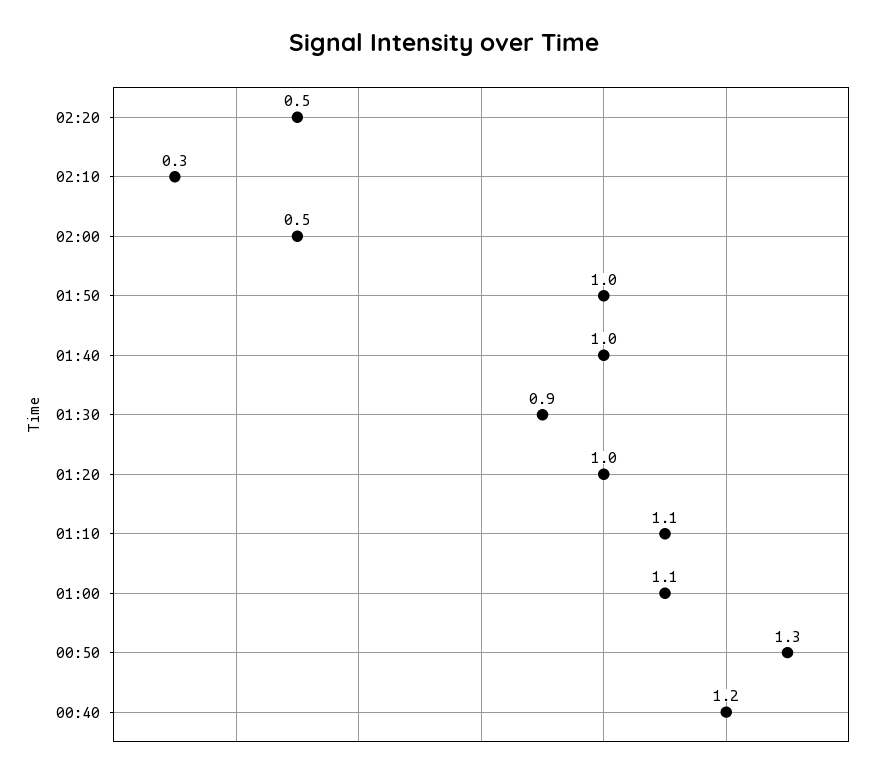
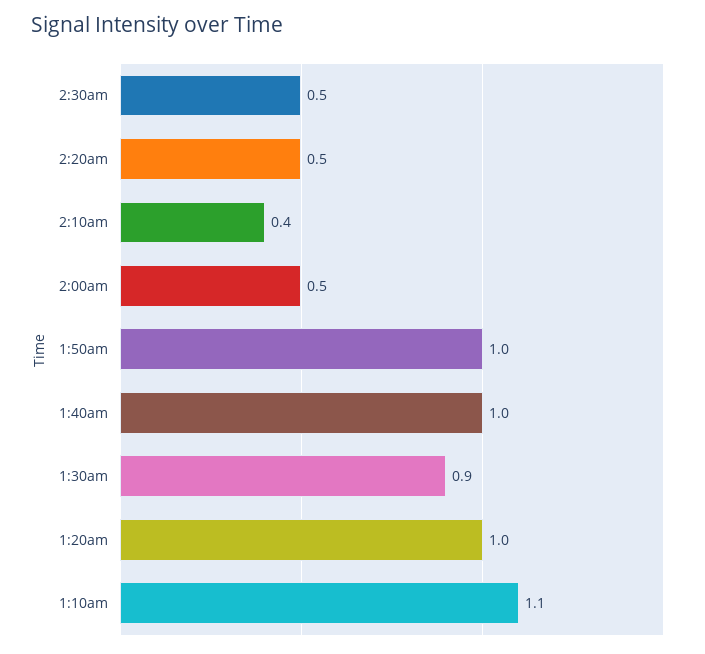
02:10: 0.3 -> 0.4
01:00: 1.1 -> none
00:50: 1.3 -> none
00:40: 1.2 -> none
2:30am: none -> 0.5

